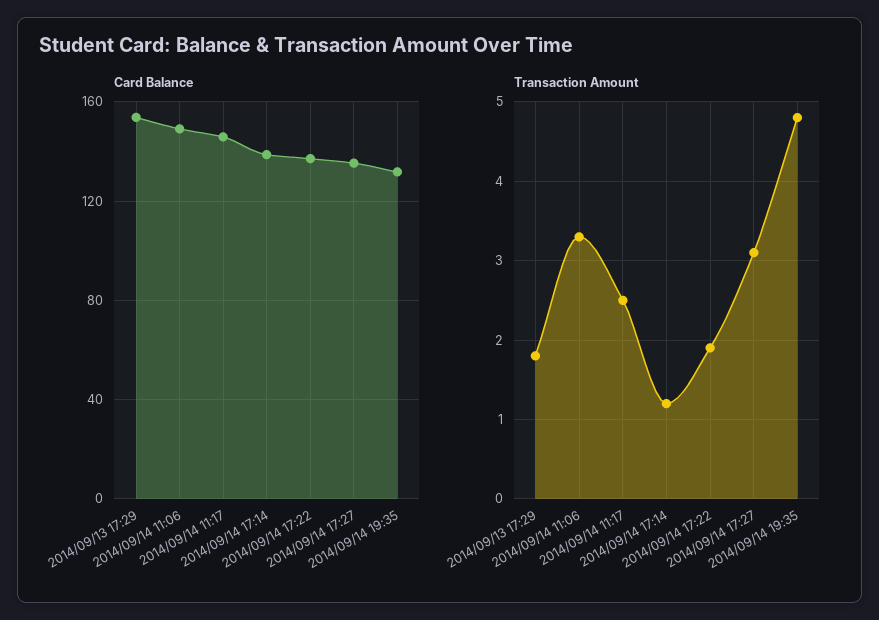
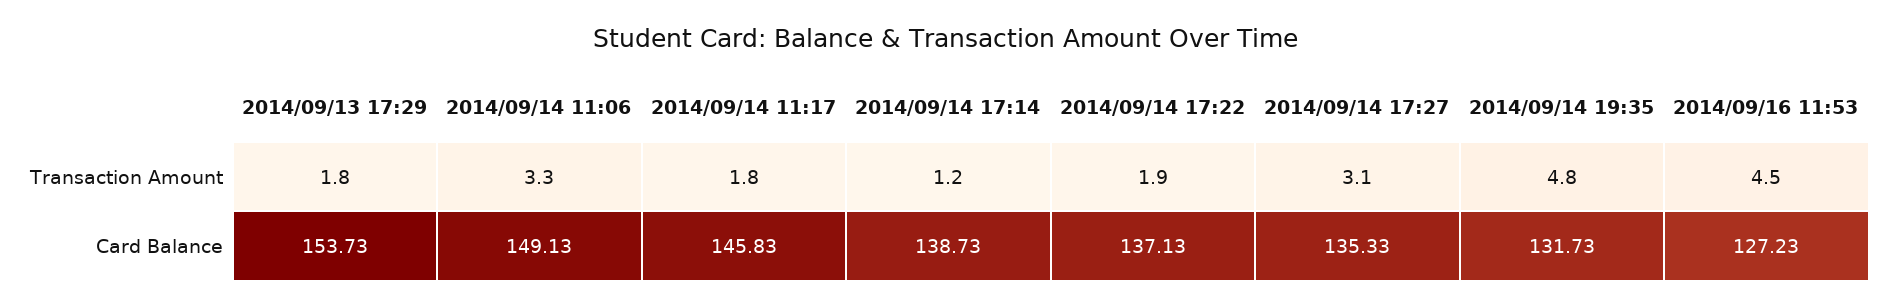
Transaction Amount, 2014/09/14 11:17: 2.5 -> 1.8
Transaction Amount, 2014/09/16 11:53: none -> 4.5
Card Balance, 2014/09/16 11:53: none -> 127.23

